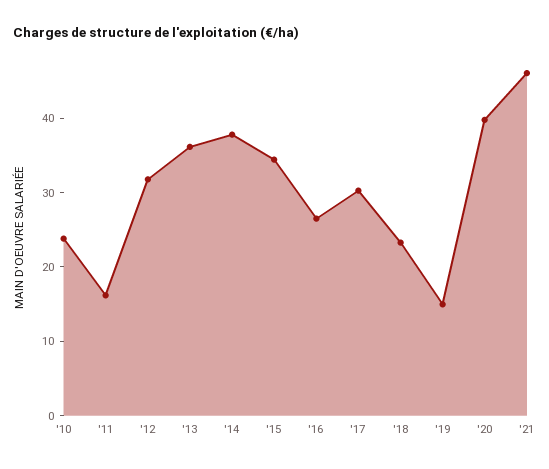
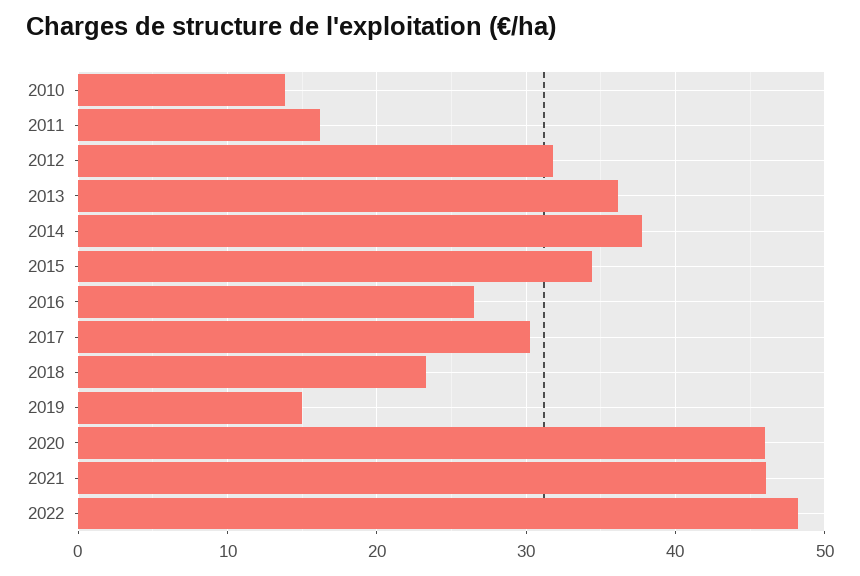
'10: 24 -> 14
'20: 40 -> 46
2022: none -> 48

